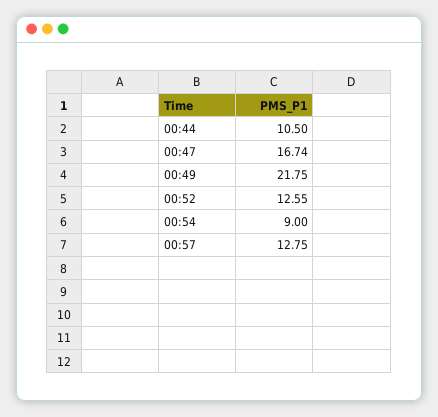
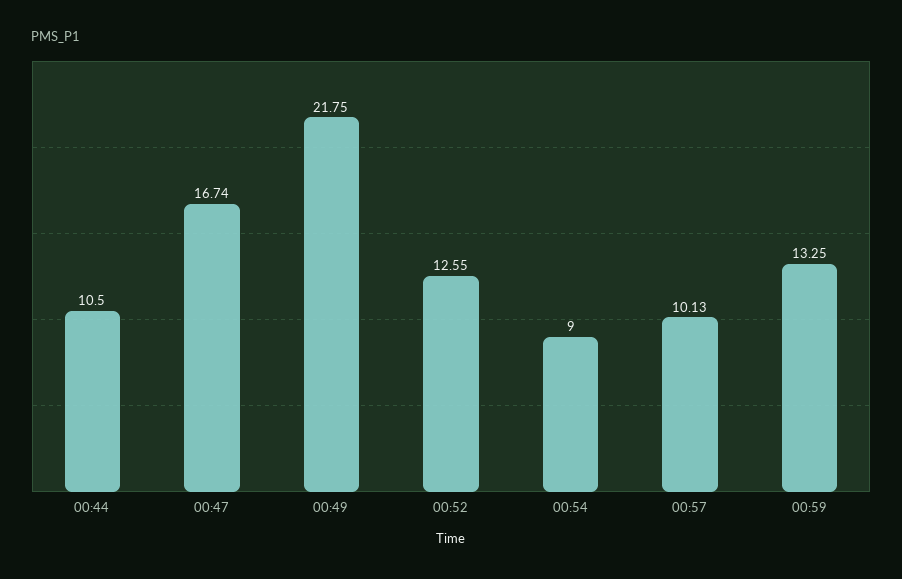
00:57: 12.75 -> 10.13
00:59: none -> 13.25

